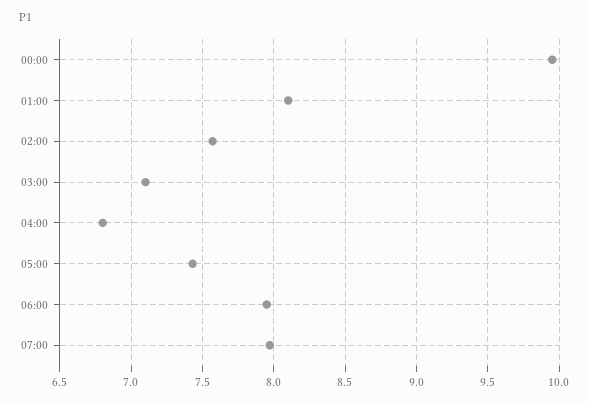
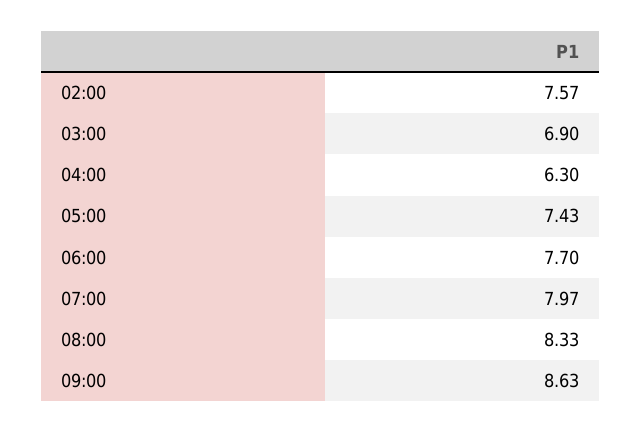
00:00: 9.95 -> none
01:00: 8.1 -> none
03:00: 7.1 -> 6.9
04:00: 6.8 -> 6.3
06:00: 7.95 -> 7.7
08:00: none -> 8.33
09:00: none -> 8.63

